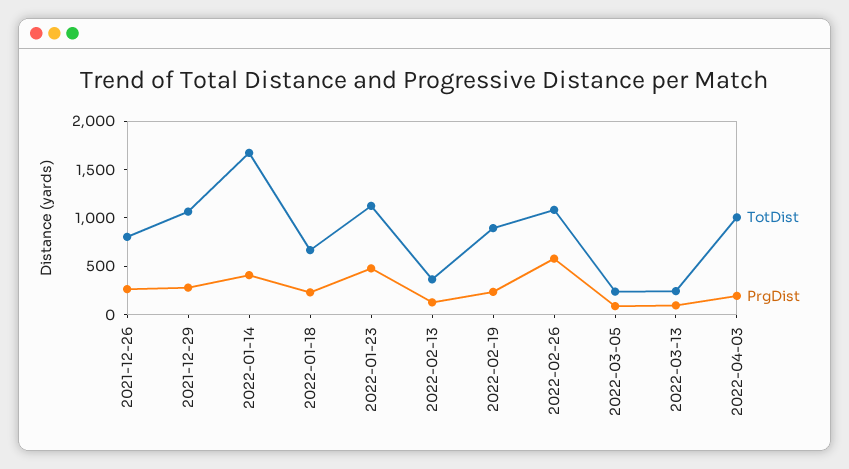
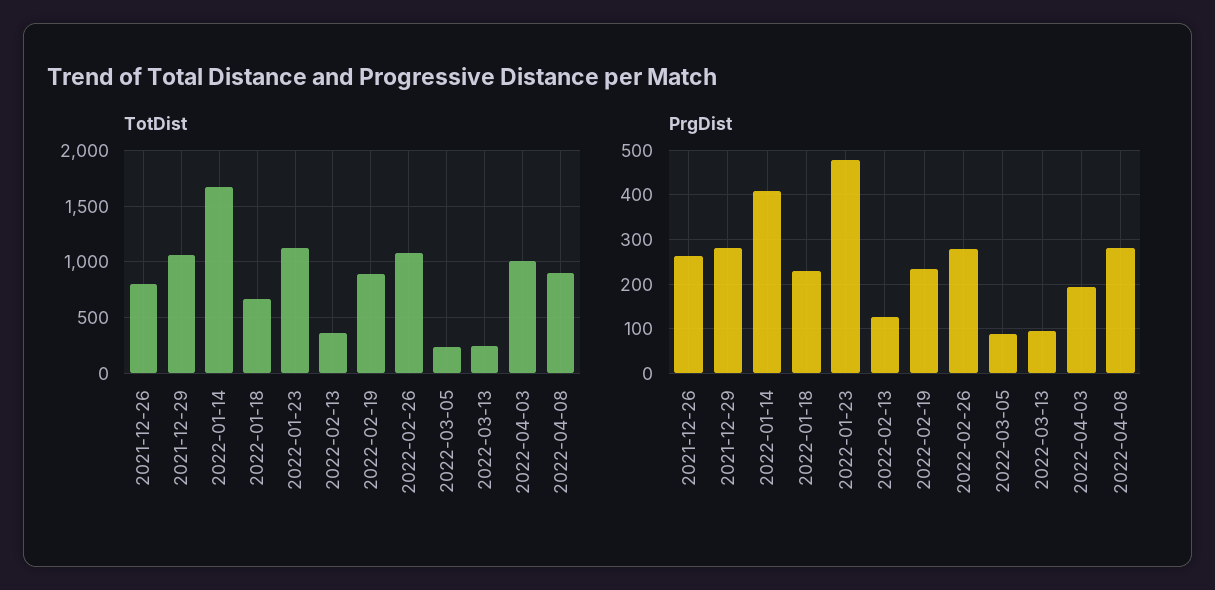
PrgDist, 2022-02-26: 600 -> 280
TotDist, 2022-04-08: none -> 900
PrgDist, 2022-04-08: none -> 280

